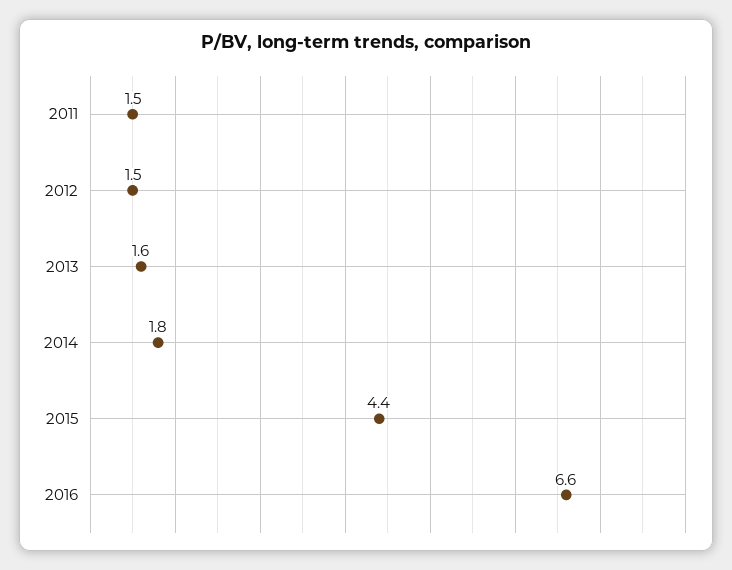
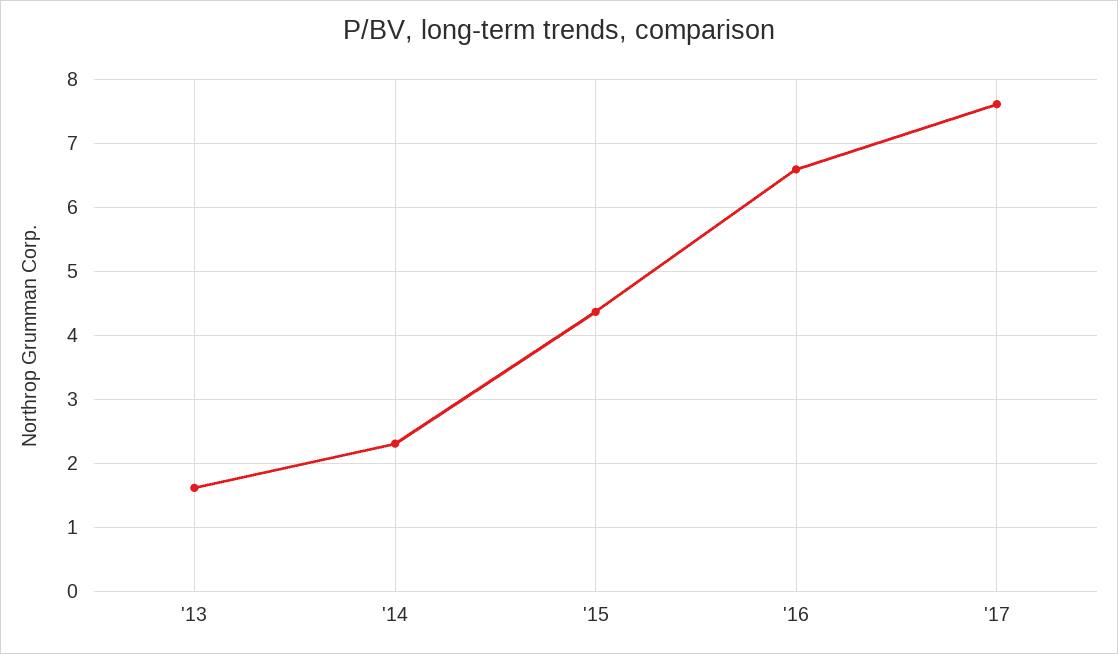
2011: 1.5 -> none
2012: 1.5 -> none
2014: 1.8 -> 2.3
'17: none -> 7.6

